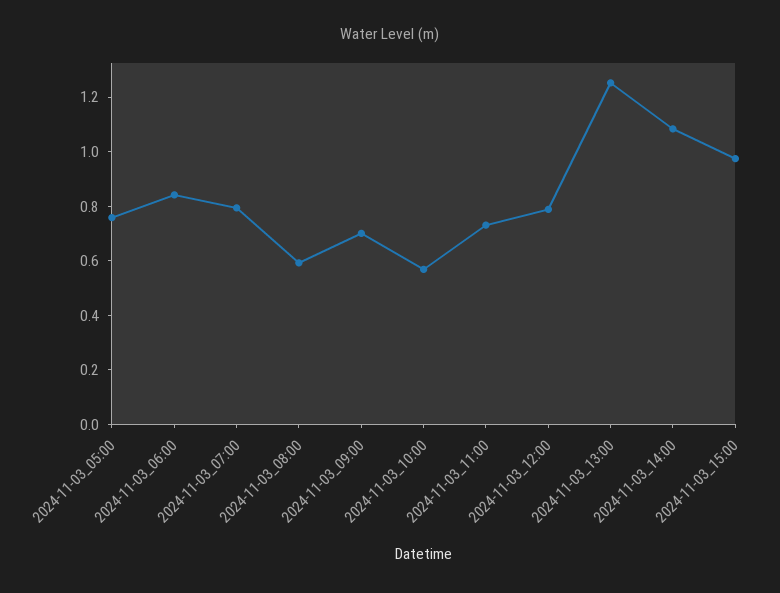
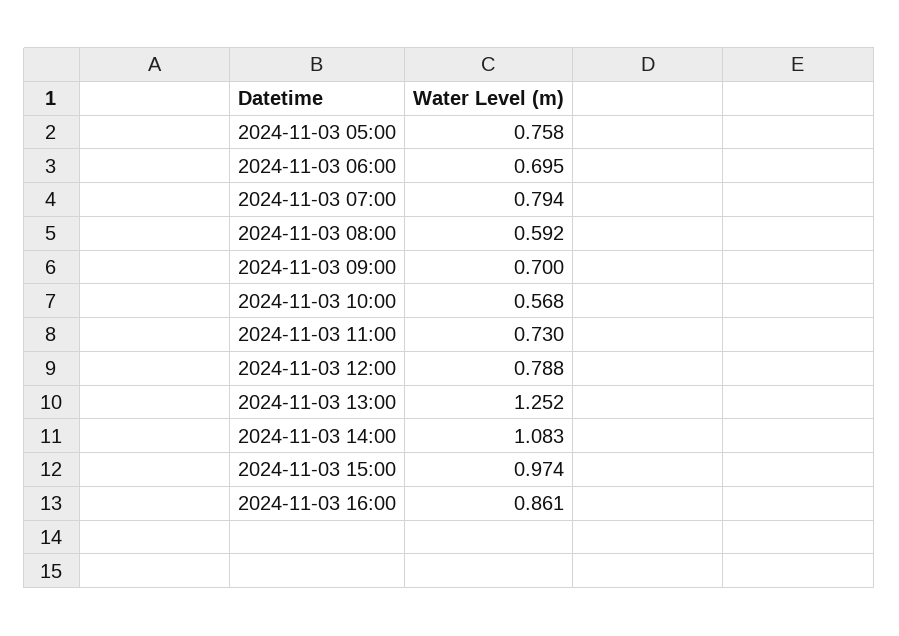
2024-11-03_06:00: 0.85 -> 0.695
2024-11-03 16:00: none -> 0.861

